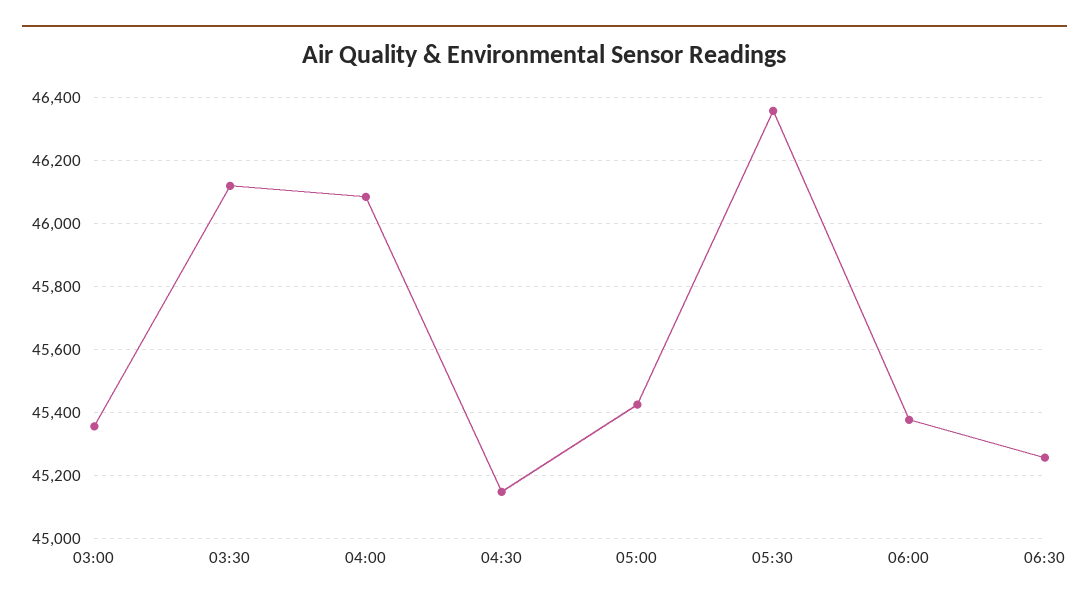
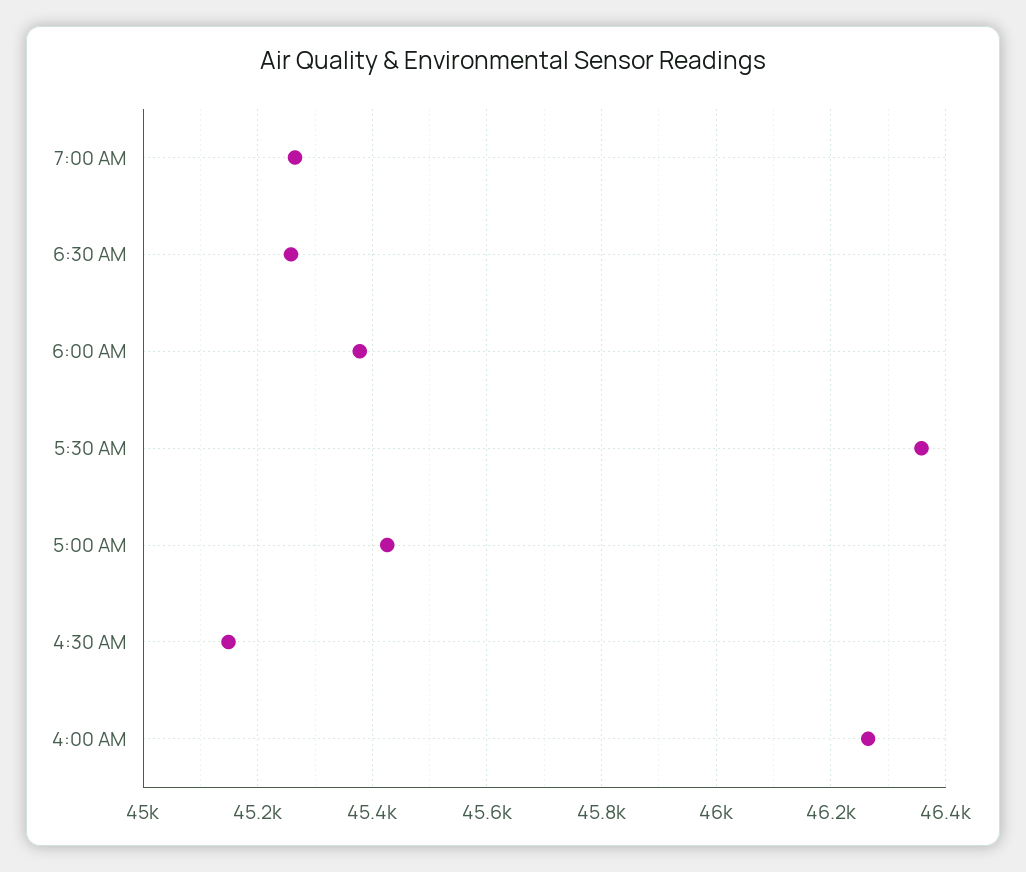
03:00: 45360 -> none
03:30: 46120 -> none
04:00: 46080 -> 46260
7:00 AM: none -> 45260

